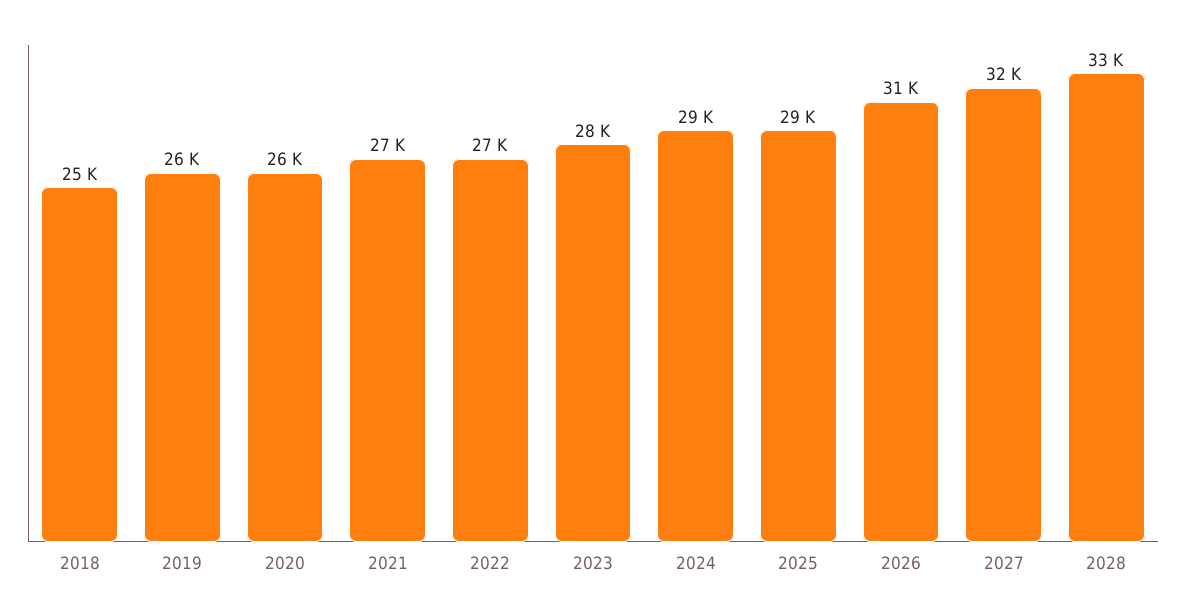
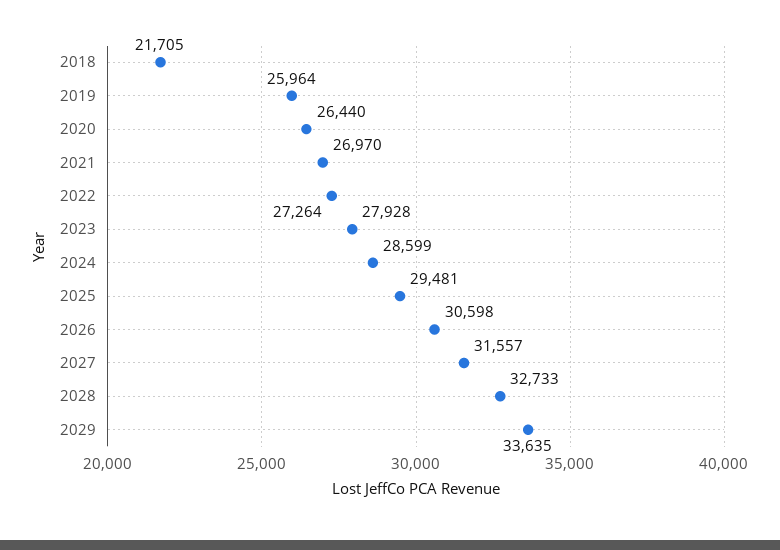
2018: 25000 -> 21705
2029: none -> 33635

